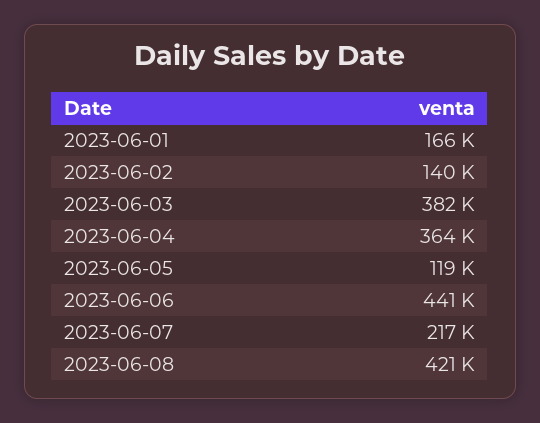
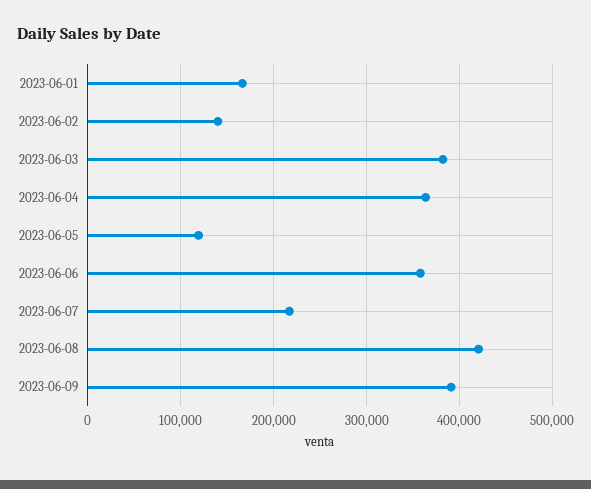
2023-06-06: 441000 -> 360000
2023-06-09: none -> 390000

